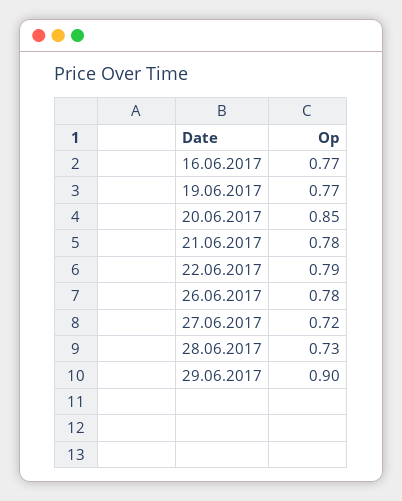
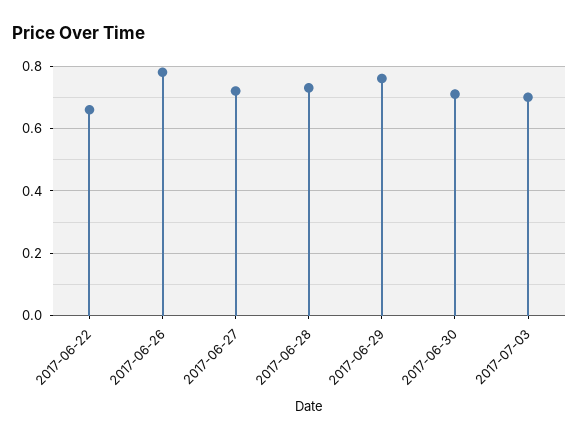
16.06.2017: 0.77 -> none
19.06.2017: 0.77 -> none
20.06.2017: 0.85 -> none
21.06.2017: 0.78 -> none
22.06.2017: 0.79 -> 0.65
29.06.2017: 0.9 -> 0.75
2017-06-30: none -> 0.7
2017-07-03: none -> 0.7

